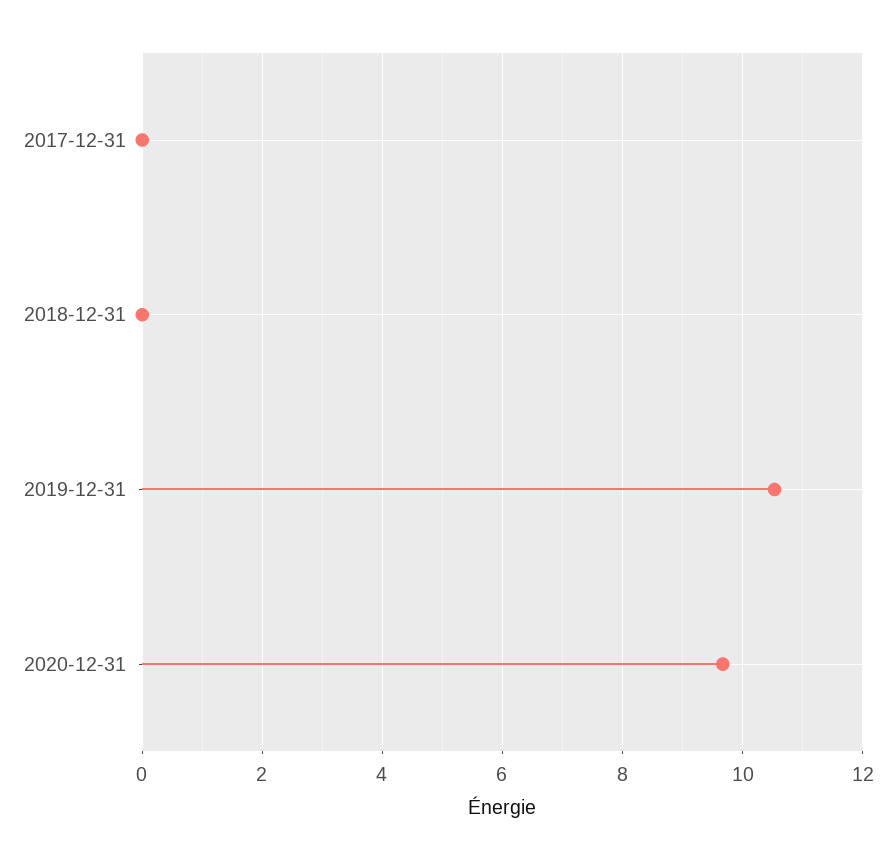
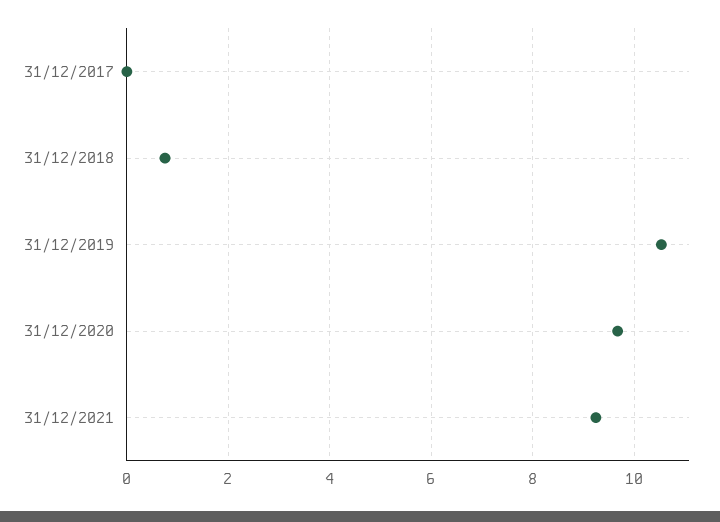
2018-12-31: 0 -> 0.8
31/12/2021: none -> 9.2

